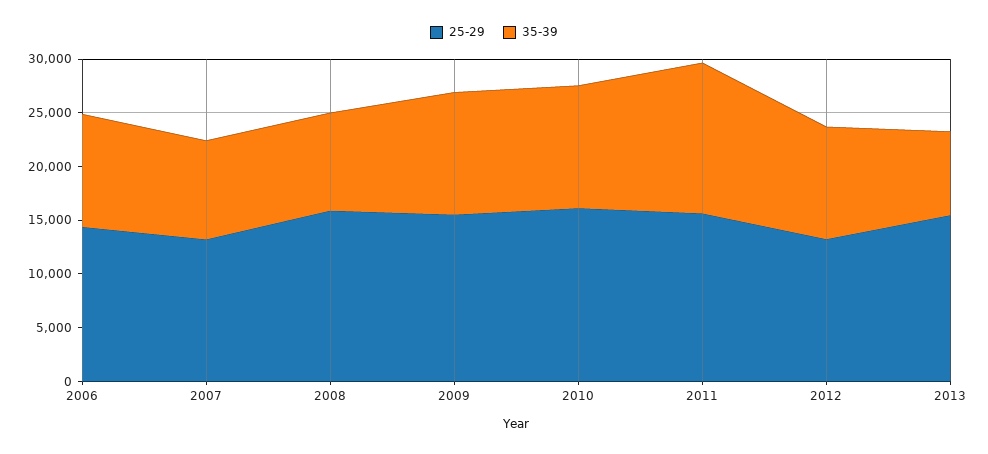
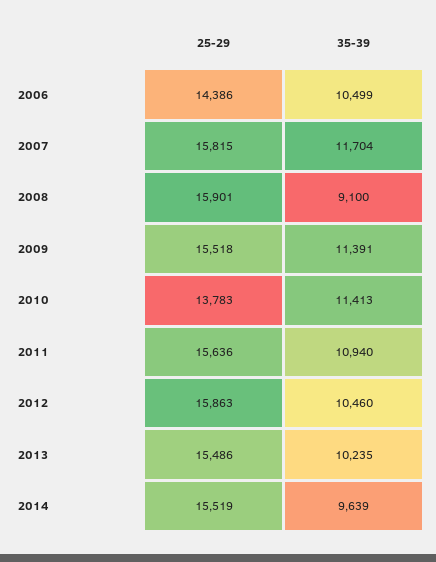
25-29, 2007: 13000 -> 15815
35-39, 2007: 9000 -> 11704
25-29, 2010: 16000 -> 13783
35-39, 2011: 14000 -> 10940
25-29, 2012: 13000 -> 15863
35-39, 2013: 8000 -> 10235
25-29, 2014: none -> 15519
35-39, 2014: none -> 9639

